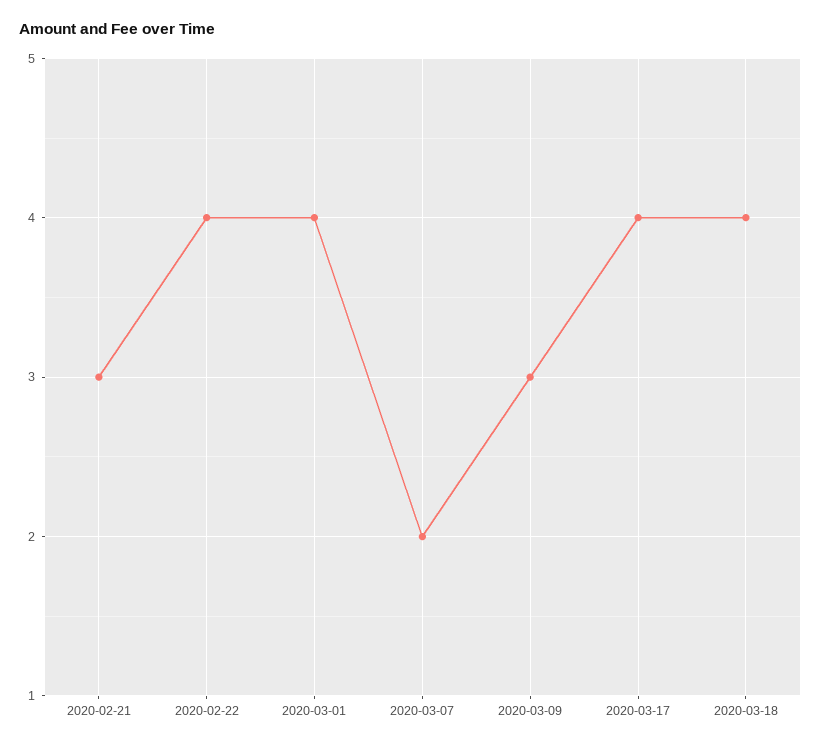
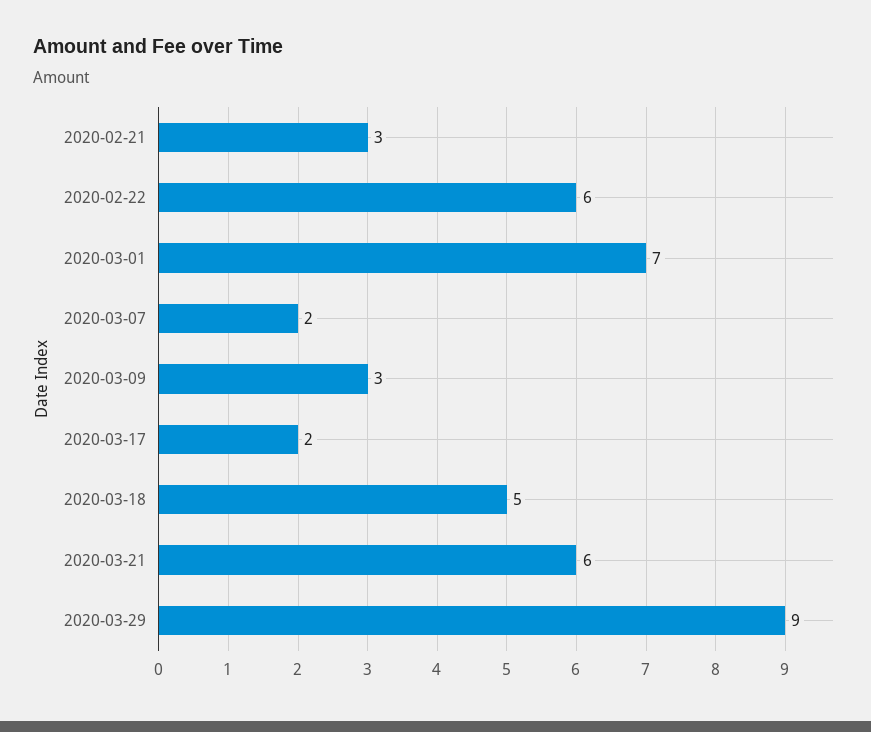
2020-02-22: 4 -> 6
2020-03-01: 4 -> 7
2020-03-17: 4 -> 2
2020-03-18: 4 -> 5
2020-03-21: none -> 6
2020-03-29: none -> 9

